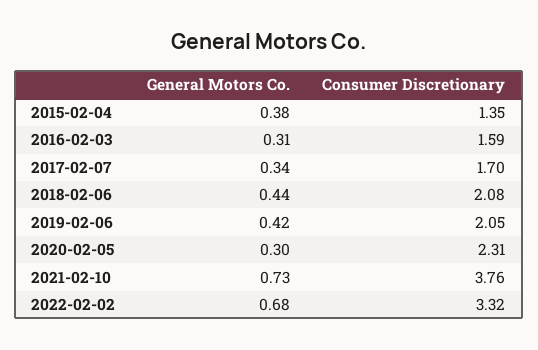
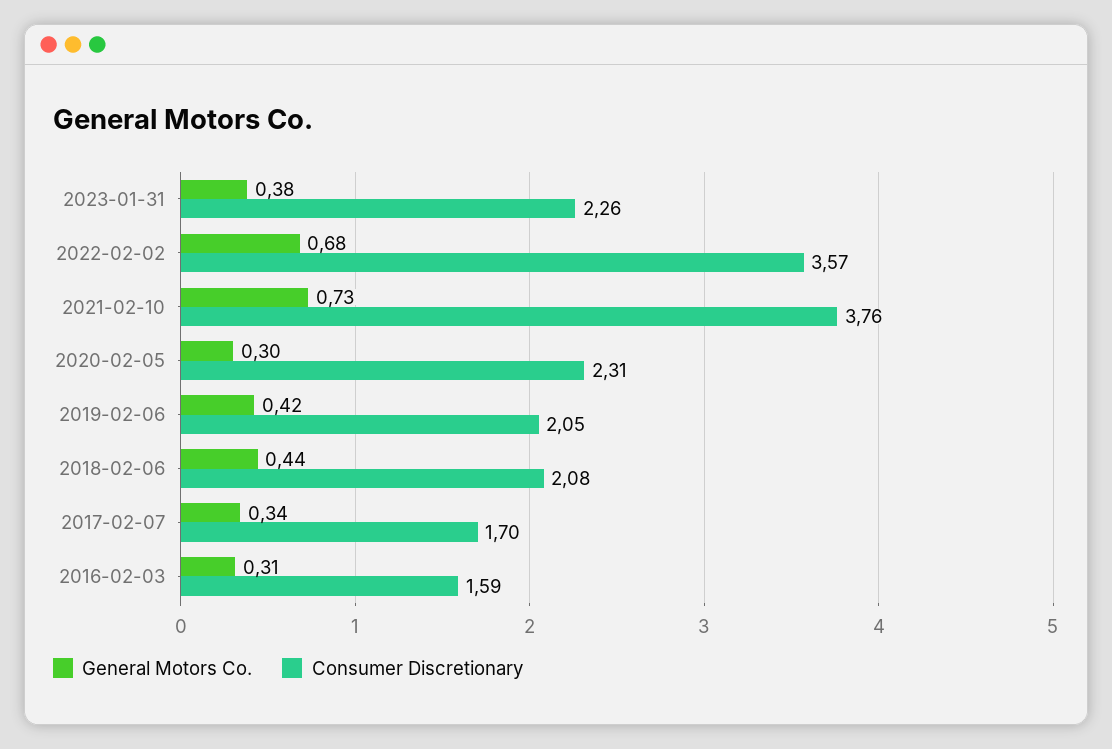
General Motors Co., 2015-02-04: 0.38 -> none
Consumer Discretionary, 2015-02-04: 1.35 -> none
Consumer Discretionary, 2022-02-02: 3.32 -> 3.57
General Motors Co., 2023-01-31: none -> 0.38
Consumer Discretionary, 2023-01-31: none -> 2.26

